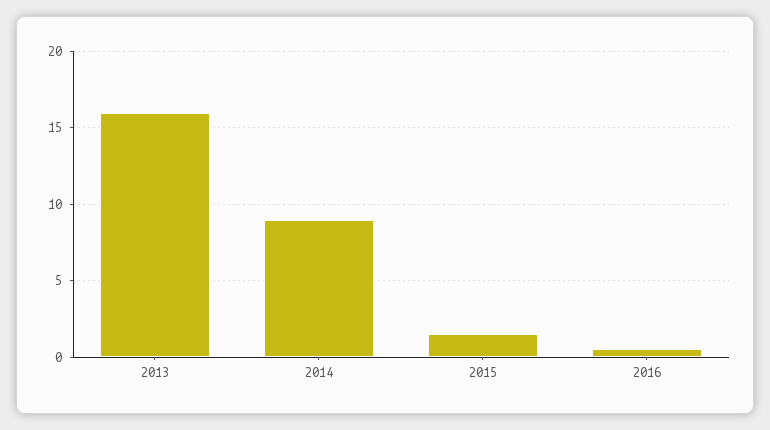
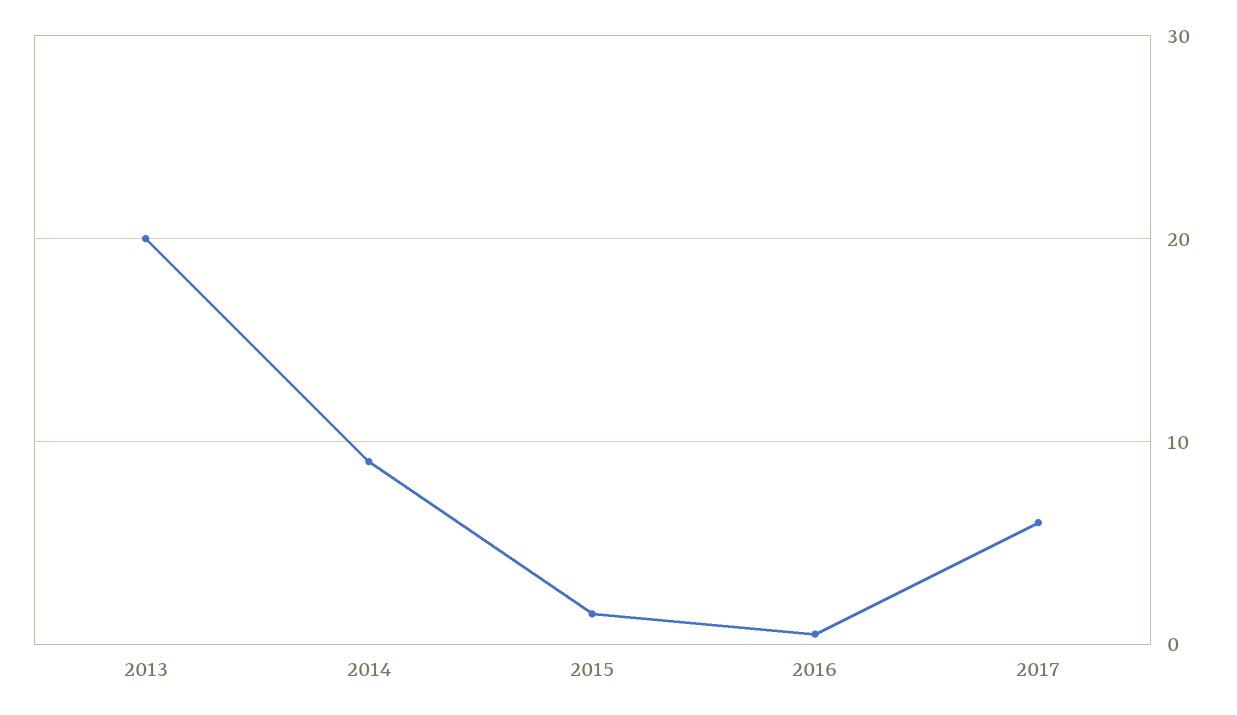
2013: 16 -> 20
2017: none -> 6

